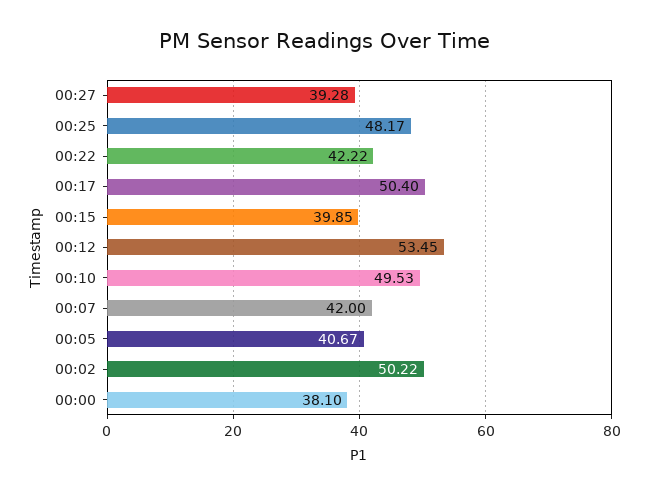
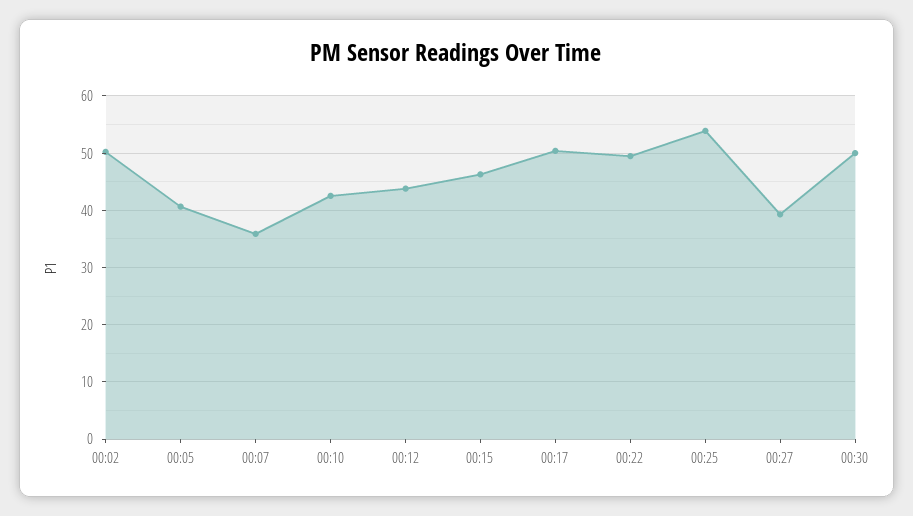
00:25: 48.17 -> 54
00:22: 42.22 -> 50
00:15: 39.85 -> 46
00:12: 53.45 -> 44
00:10: 49.53 -> 42
00:07: 42 -> 36
00:00: 38.1 -> none
00:30: none -> 50

